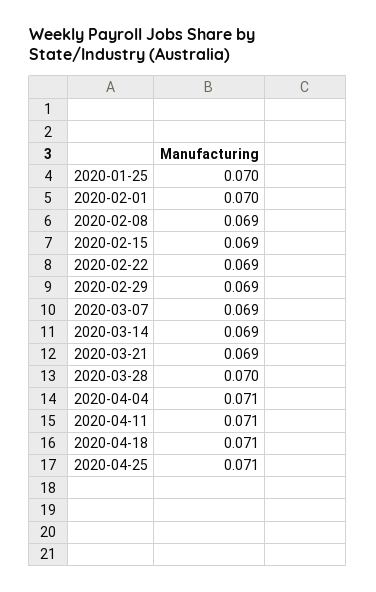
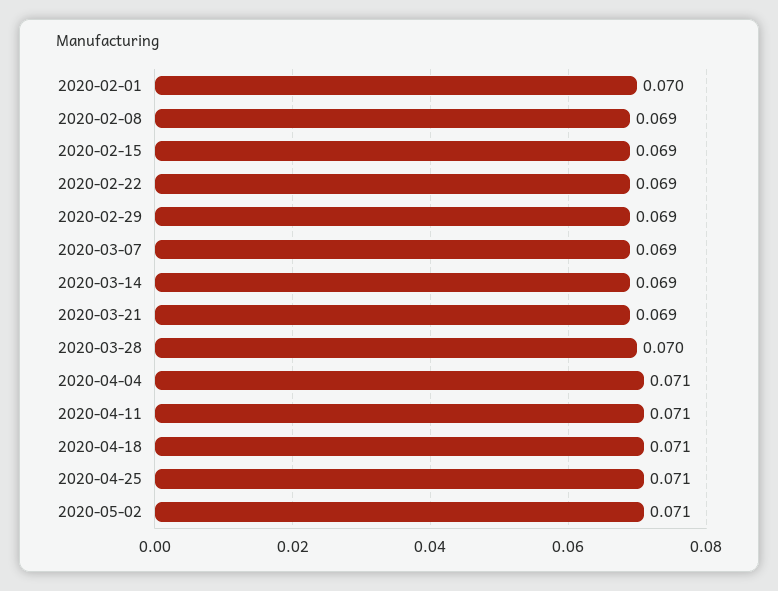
2020-01-25: 0.07 -> none
2020-05-02: none -> 0.071

